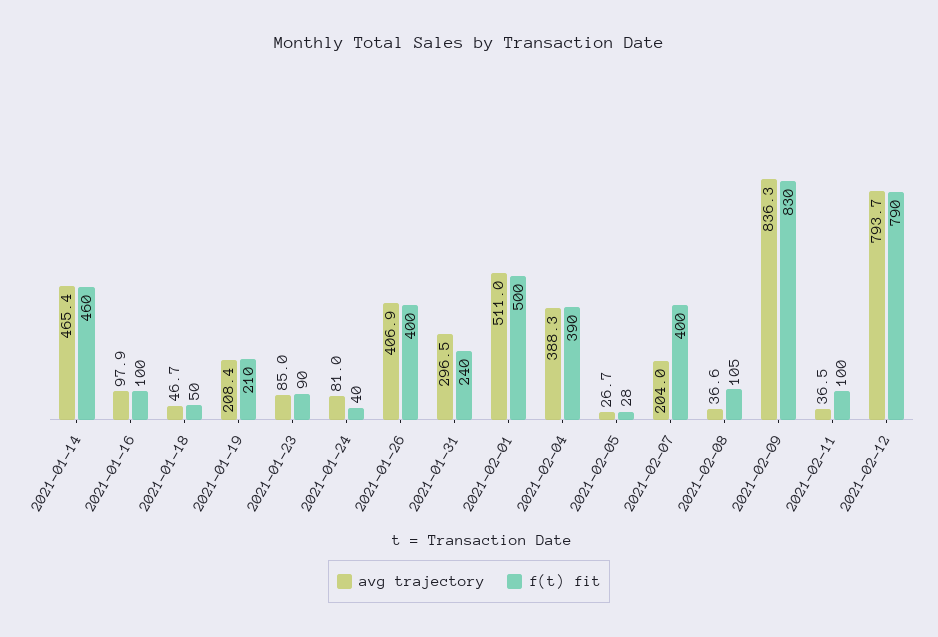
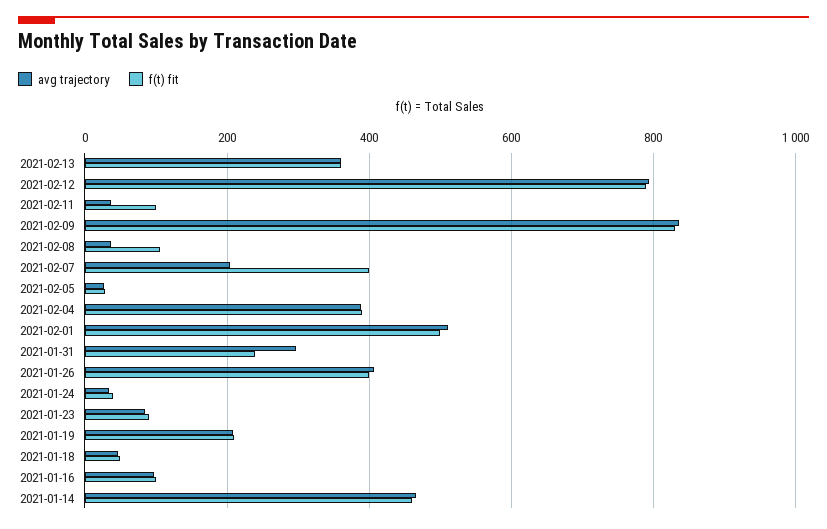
avg trajectory, 2021-01-24: 81 -> 40
avg trajectory, 2021-02-13: none -> 360
f(t) fit, 2021-02-13: none -> 360

